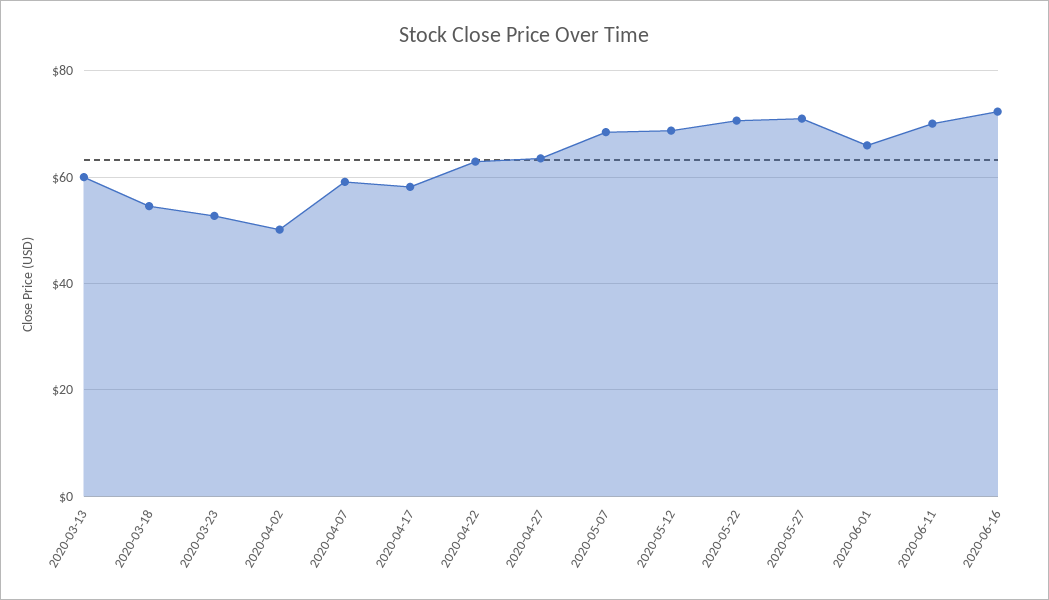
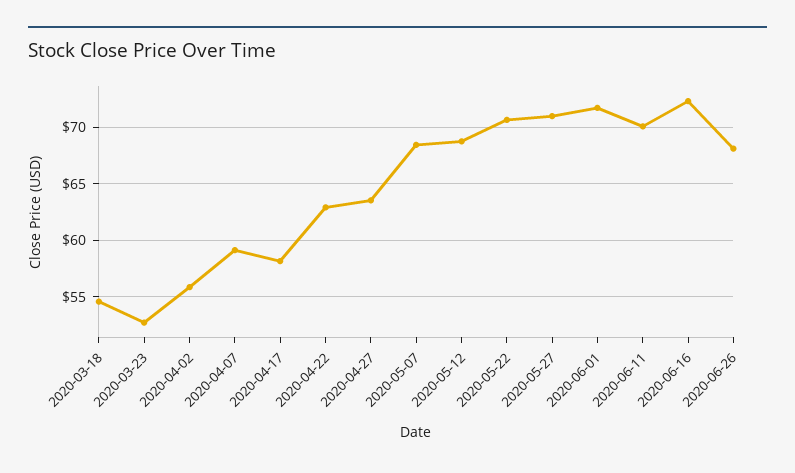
2020-03-13: 60 -> none
2020-04-02: 50 -> 56
2020-06-01: 66 -> 72
2020-06-26: none -> 68

